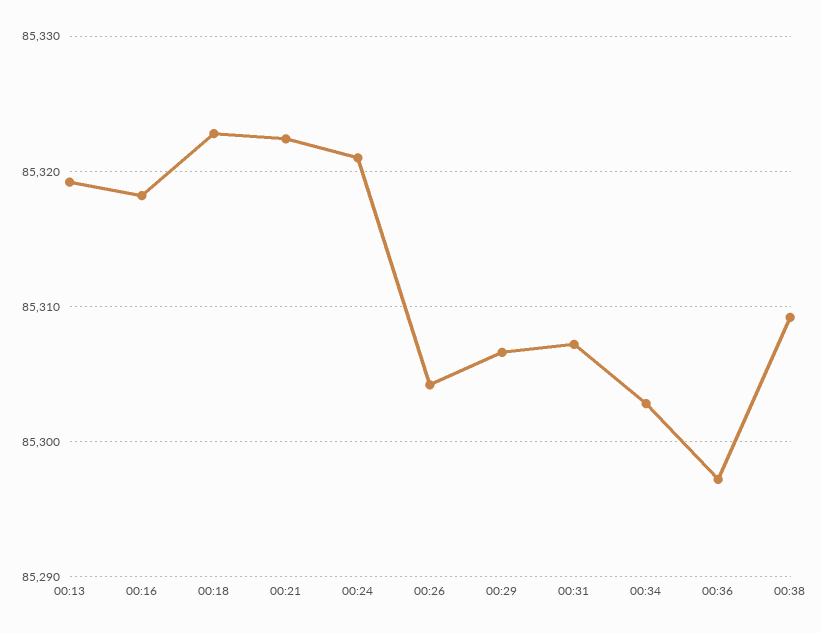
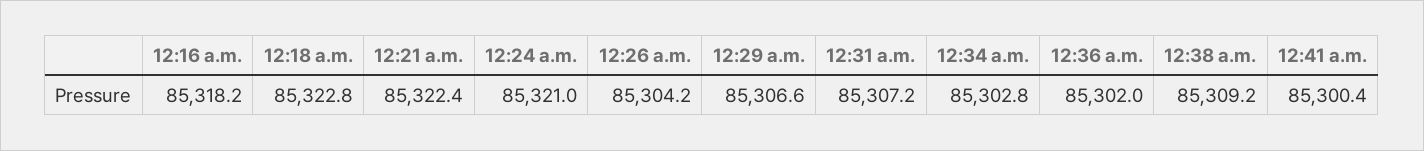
00:13: 85319 -> none
00:36: 85297 -> 85302
12:41 a.m.: none -> 85300.4

